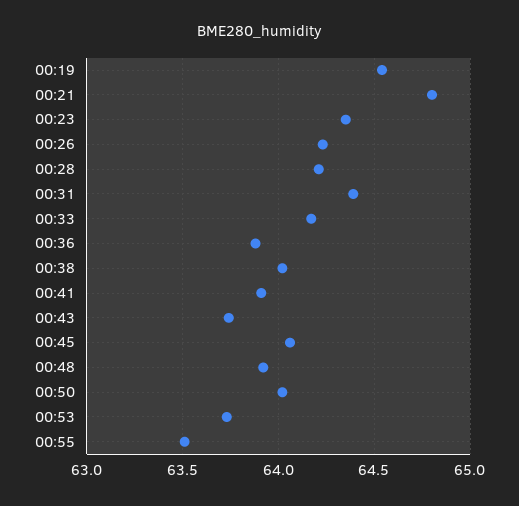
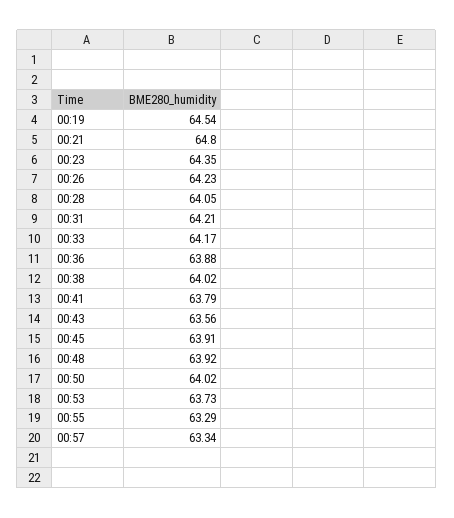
00:28: 64.2 -> 64.05
00:31: 64.4 -> 64.21
00:41: 63.9 -> 63.79
00:43: 63.75 -> 63.56
00:45: 64.05 -> 63.91
00:55: 63.5 -> 63.29
00:57: none -> 63.34

